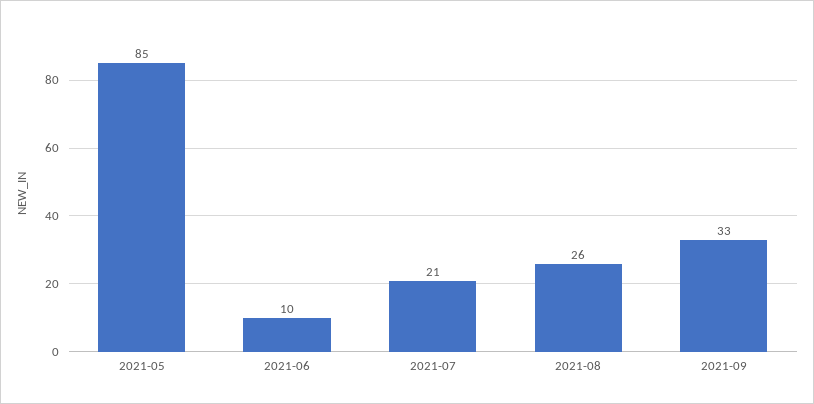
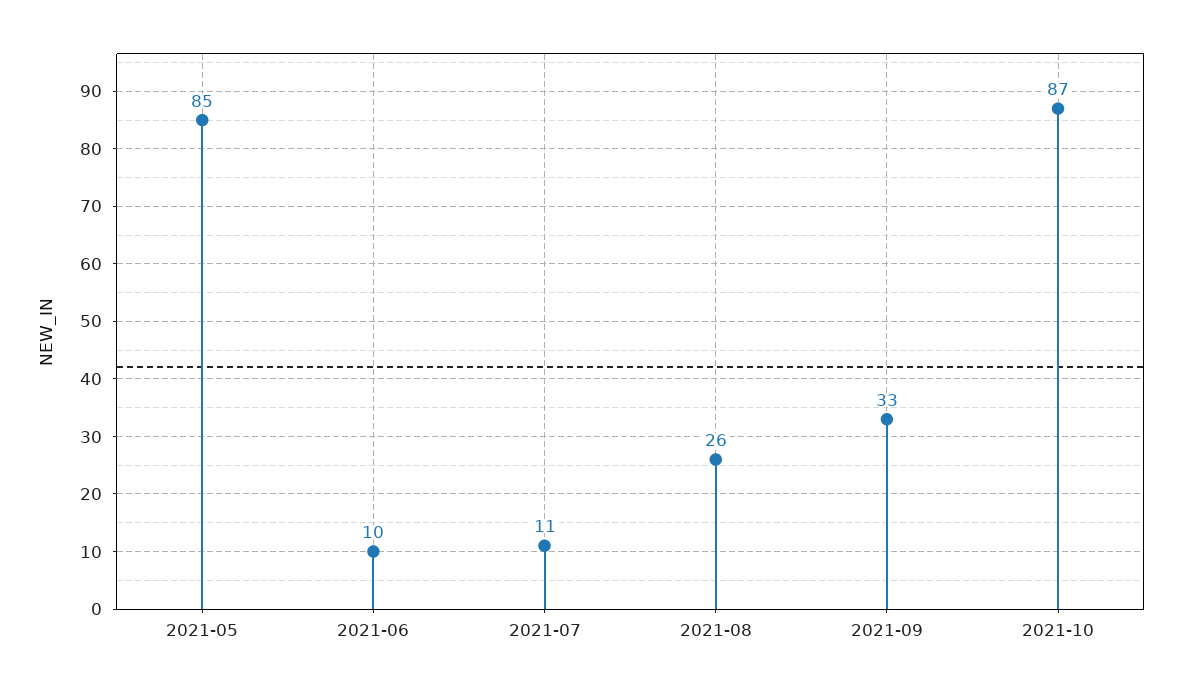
2021-07: 21 -> 11
2021-10: none -> 87

